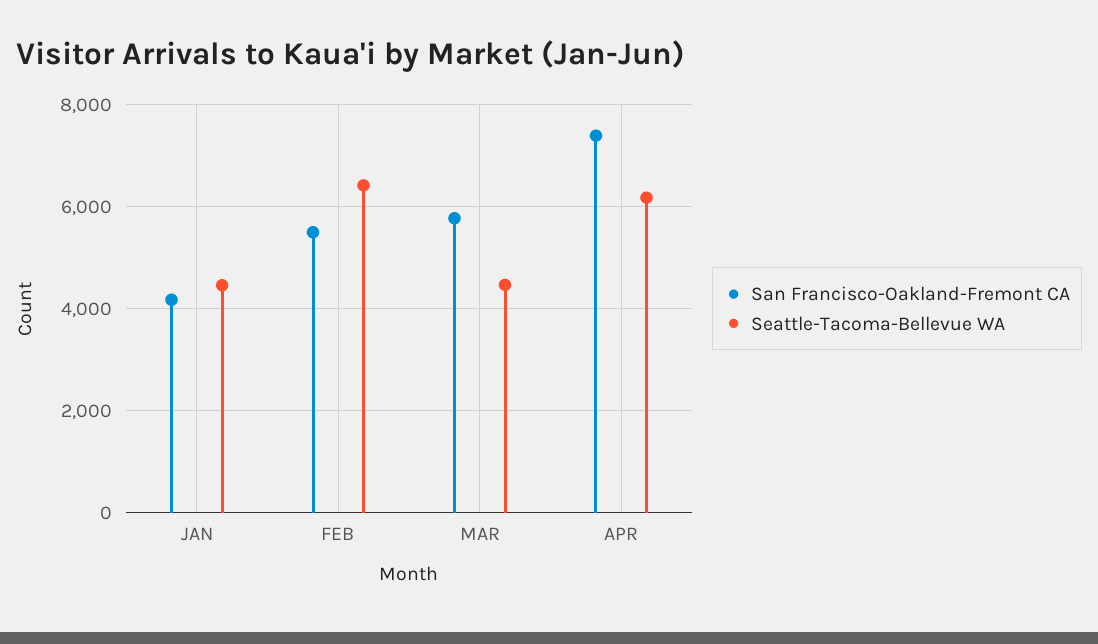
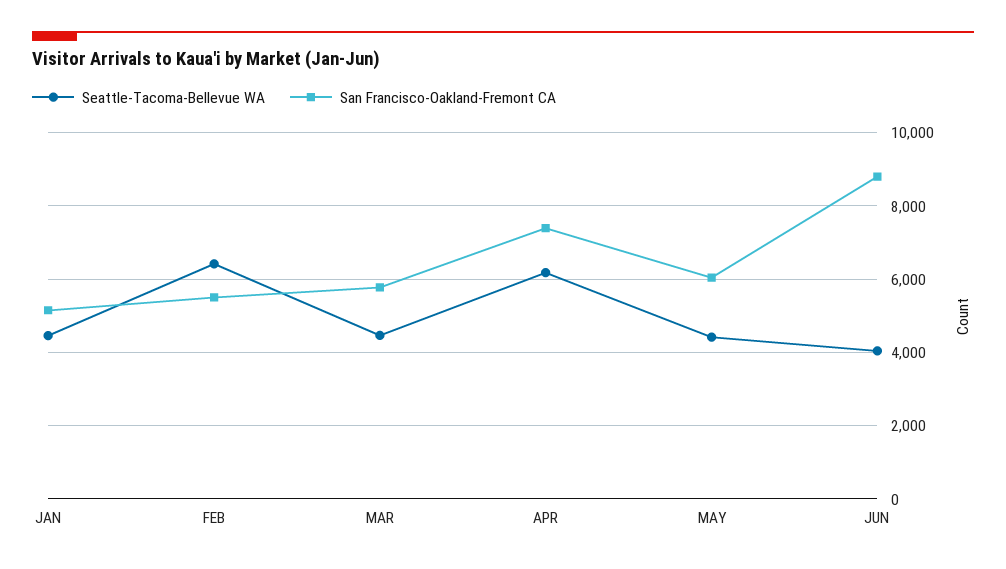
San Francisco-Oakland-Fremont CA, JAN: 4200 -> 5200
Seattle-Tacoma-Bellevue WA, MAY: none -> 4400
San Francisco-Oakland-Fremont CA, MAY: none -> 6000
Seattle-Tacoma-Bellevue WA, JUN: none -> 4000
San Francisco-Oakland-Fremont CA, JUN: none -> 8800

